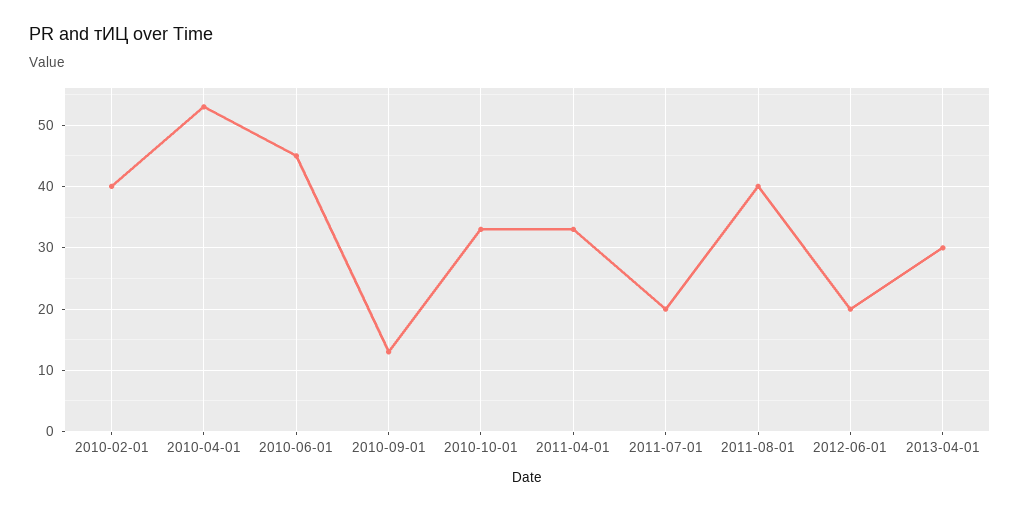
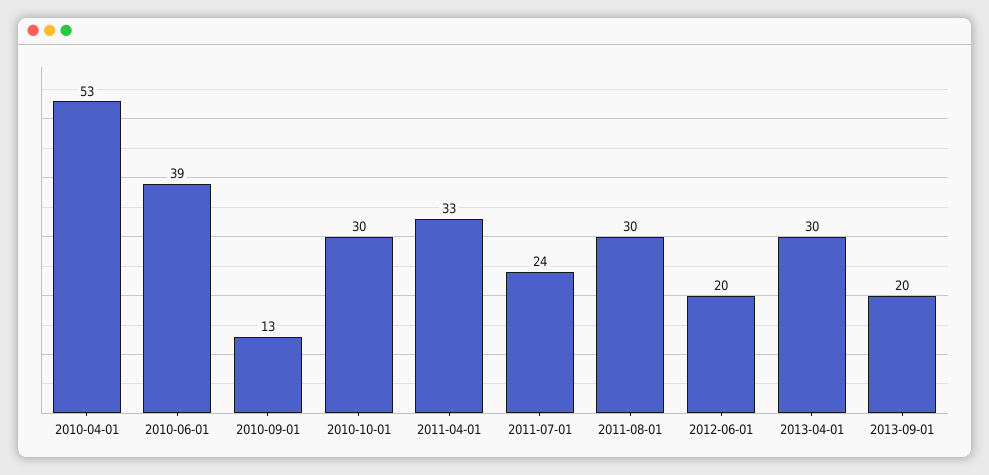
2010-02-01: 40 -> none
2010-06-01: 45 -> 39
2010-10-01: 33 -> 30
2011-07-01: 20 -> 24
2011-08-01: 40 -> 30
2013-09-01: none -> 20

